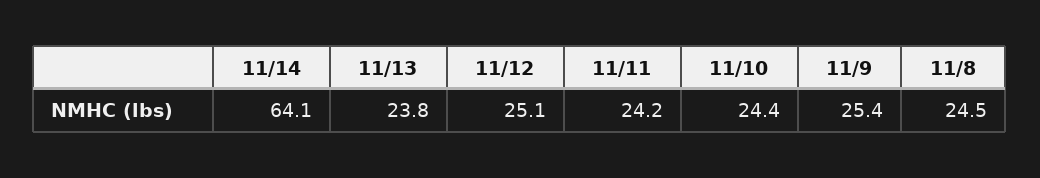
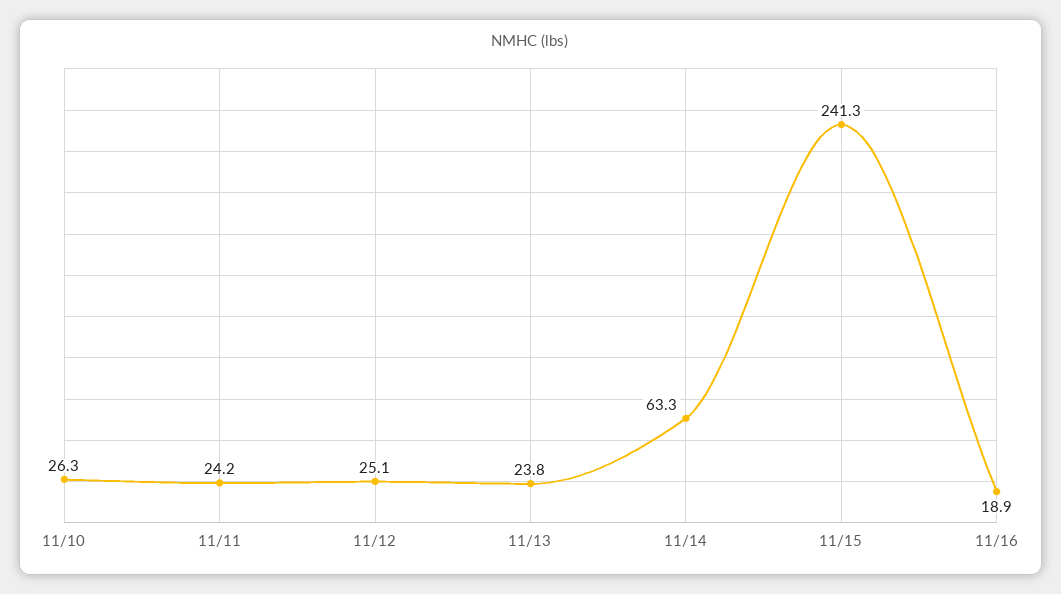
11/14: 64.1 -> 63.3
11/10: 24.4 -> 26.3
11/9: 25.4 -> none
11/8: 24.5 -> none
11/15: none -> 241.3
11/16: none -> 18.9

